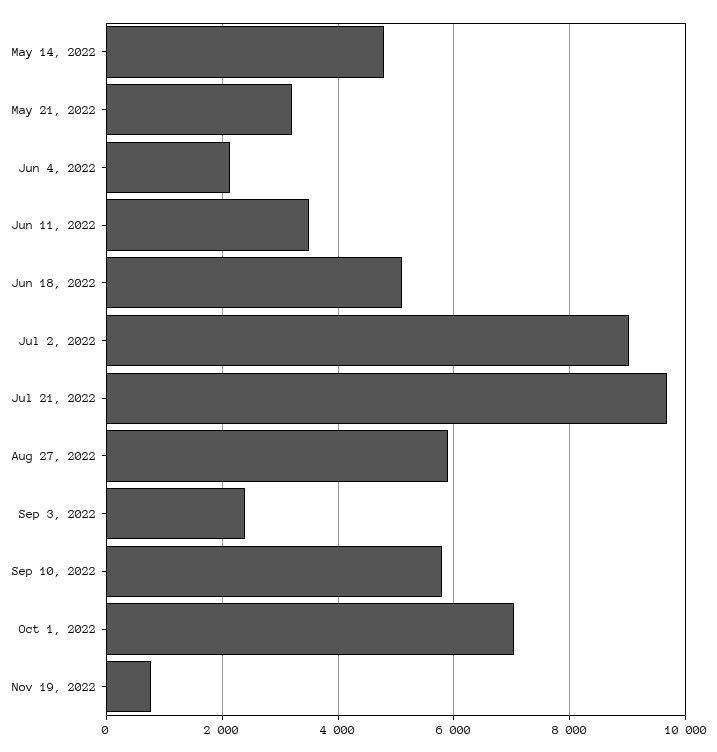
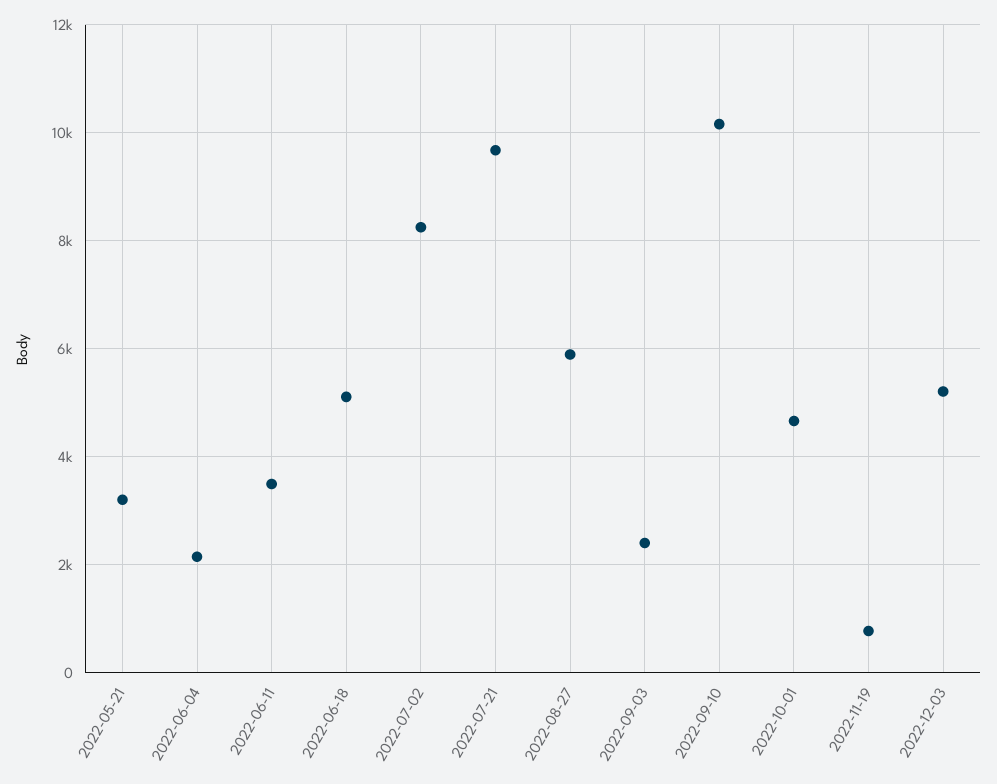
May 14, 2022: 4800 -> none
Jul 2, 2022: 9000 -> 8200
Sep 10, 2022: 5800 -> 10200
Oct 1, 2022: 7000 -> 4600
2022-12-03: none -> 5200

